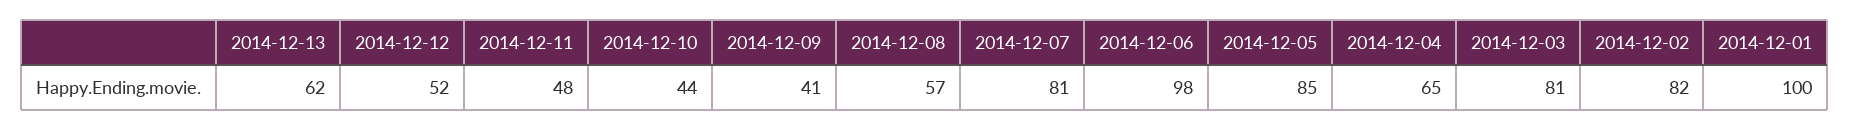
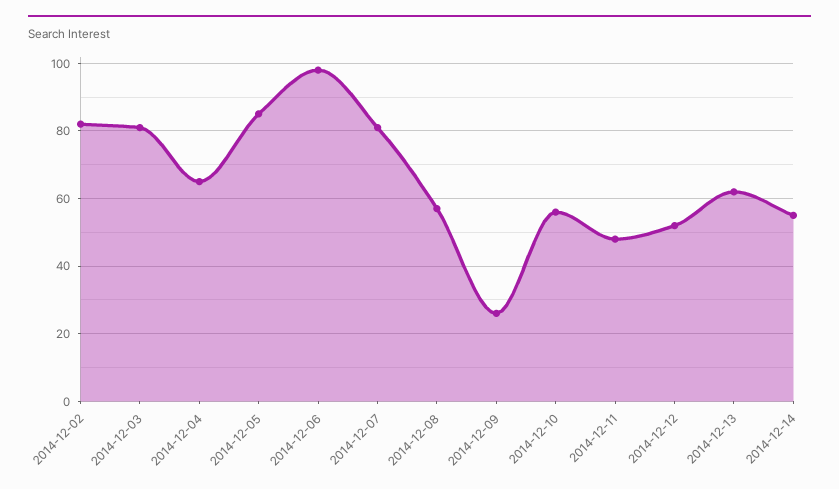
2014-12-10: 44 -> 55
2014-12-09: 41 -> 25
2014-12-01: 100 -> none
2014-12-14: none -> 55

